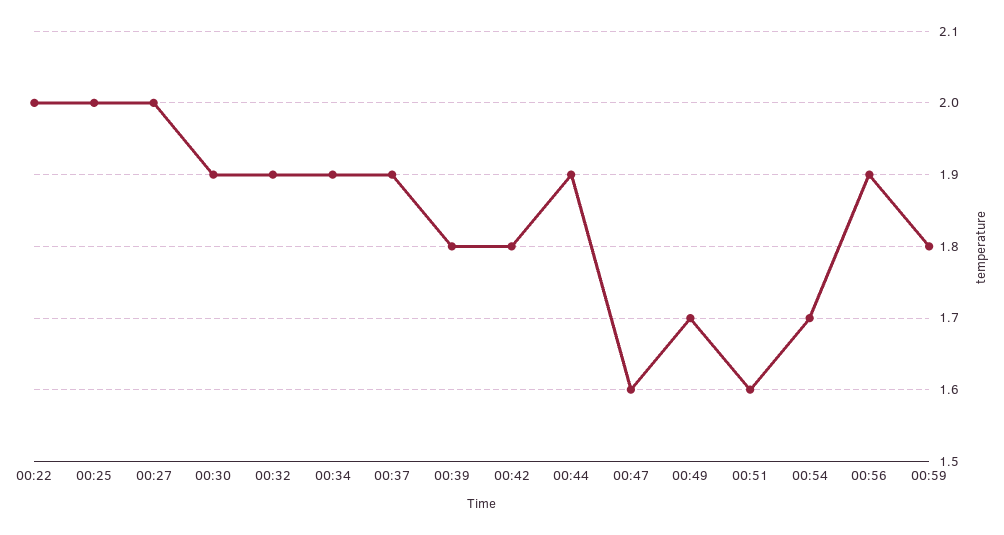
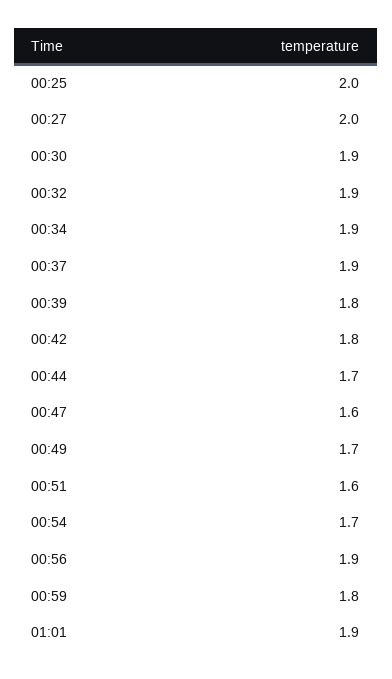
00:22: 2 -> none
00:44: 1.9 -> 1.7
01:01: none -> 1.9

